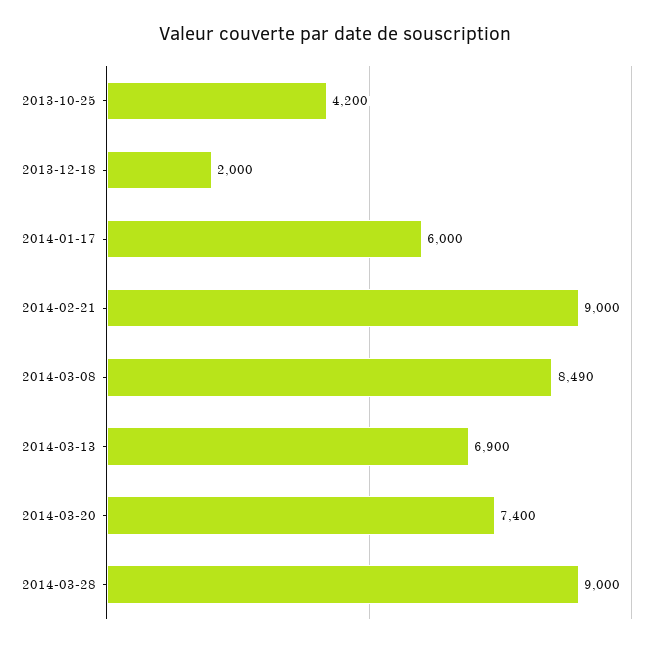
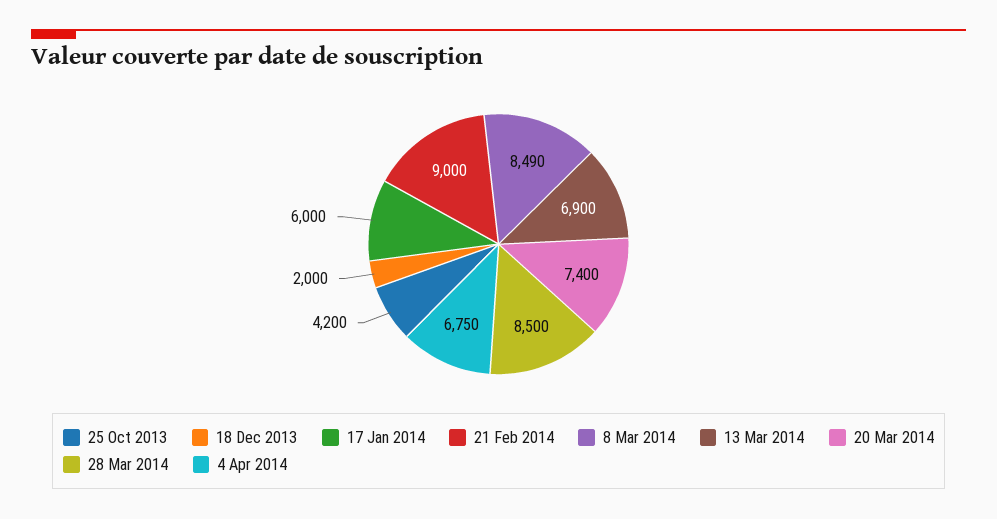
2014-03-28: 9000 -> 8500
4 Apr 2014: none -> 6750

